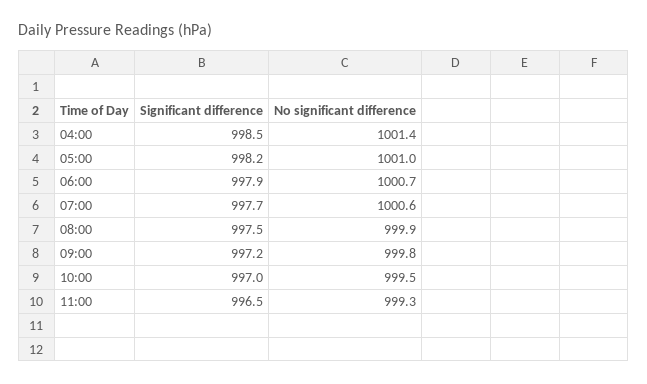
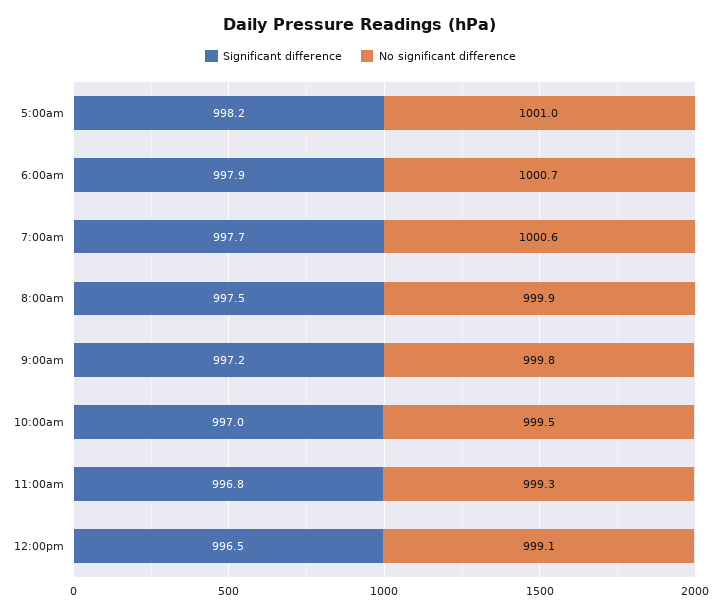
Significant difference, 04:00: 998.5 -> none
No significant difference, 04:00: 1001.4 -> none
Significant difference, 11:00: 996.5 -> 996.8
Significant difference, 12:00pm: none -> 996.5
No significant difference, 12:00pm: none -> 999.1

